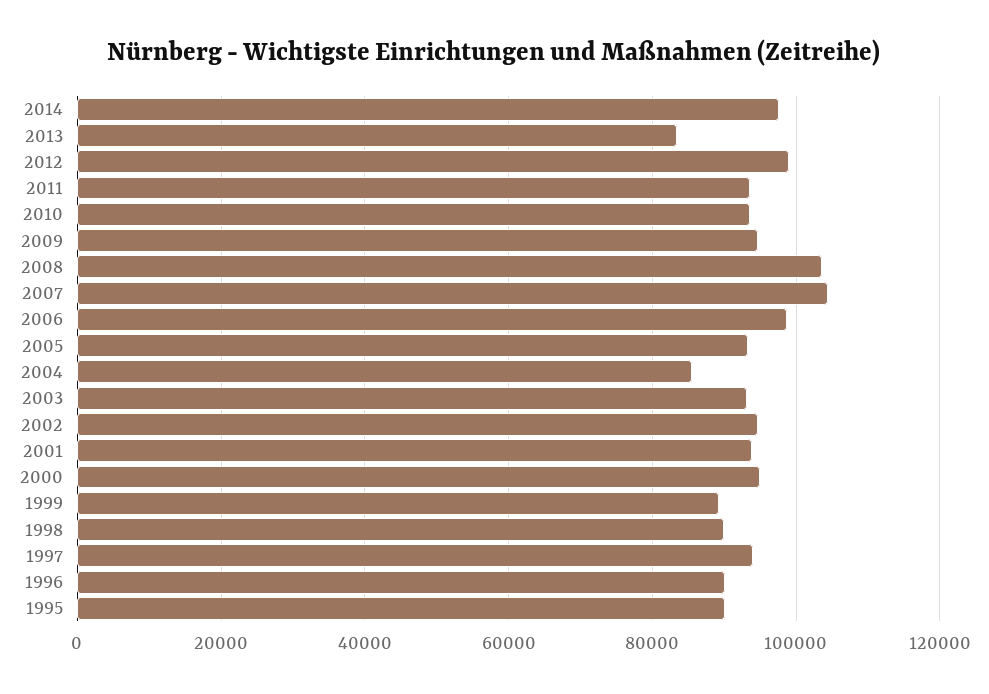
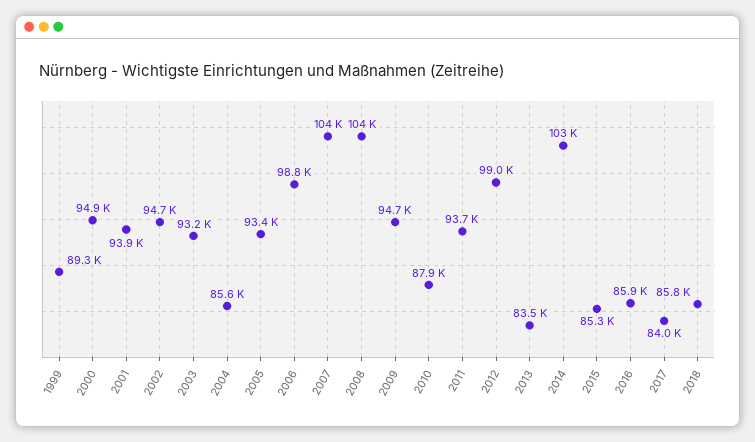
2014: 98000 -> 103000
2010: 94000 -> 87900
1998: 90000 -> none
1997: 94000 -> none
1996: 90000 -> none
1995: 90000 -> none
2015: none -> 85300
2016: none -> 85900
2017: none -> 84000
2018: none -> 85800

